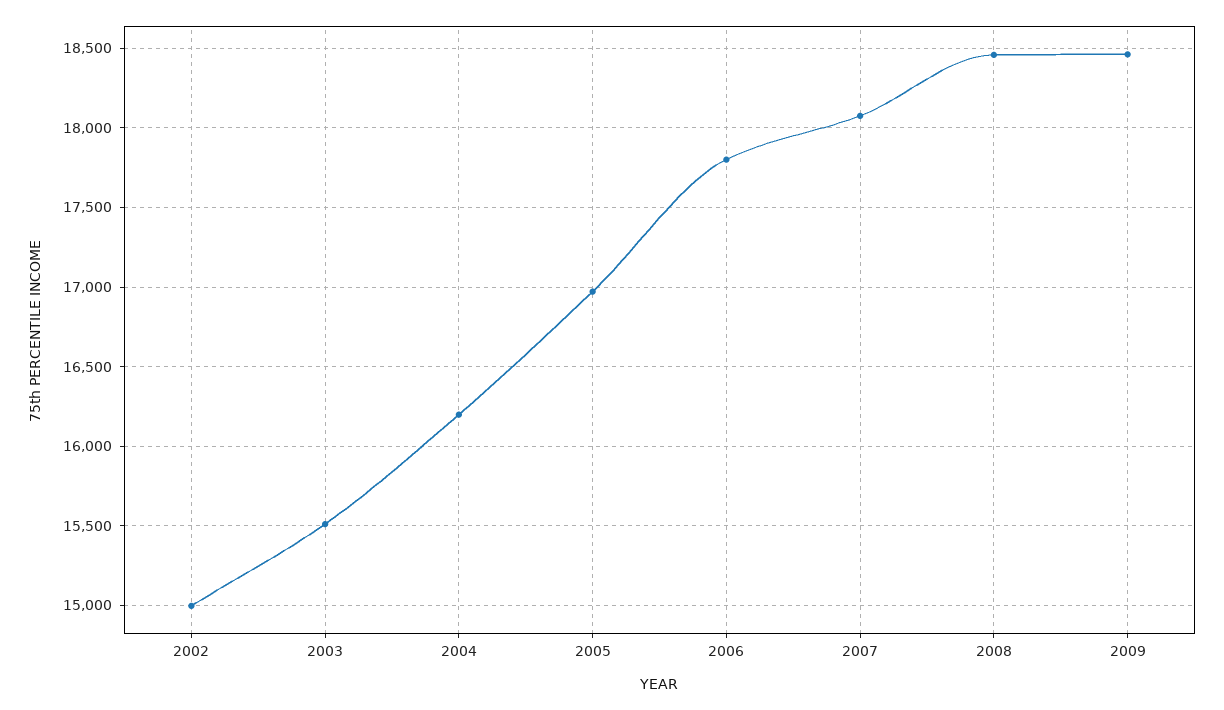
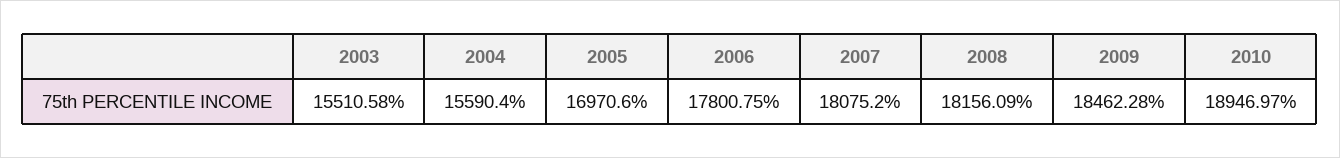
2002: 15000 -> none
2004: 16200 -> 15590.4
2008: 18450 -> 18156.09
2010: none -> 18946.97

